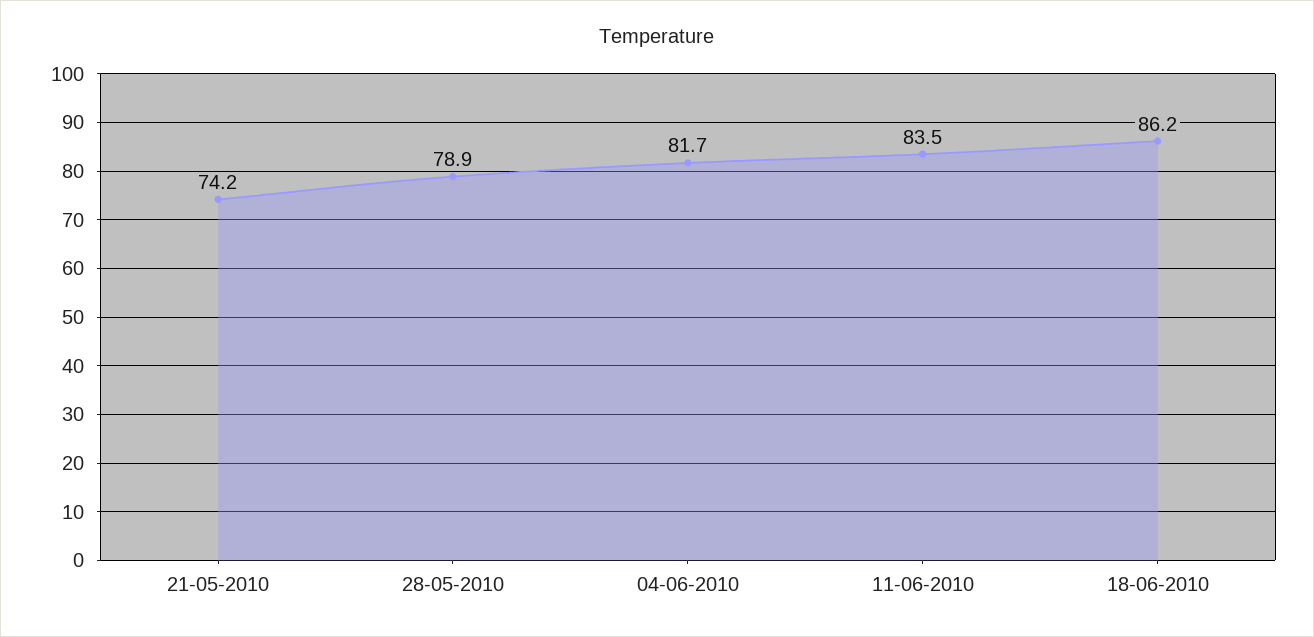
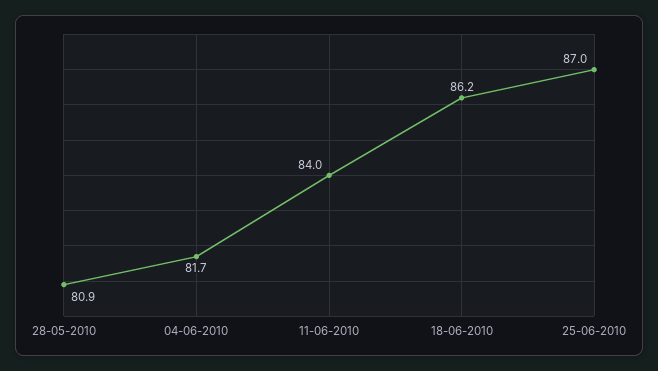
21-05-2010: 74.2 -> none
28-05-2010: 78.9 -> 80.9
11-06-2010: 83.5 -> 84
25-06-2010: none -> 87

